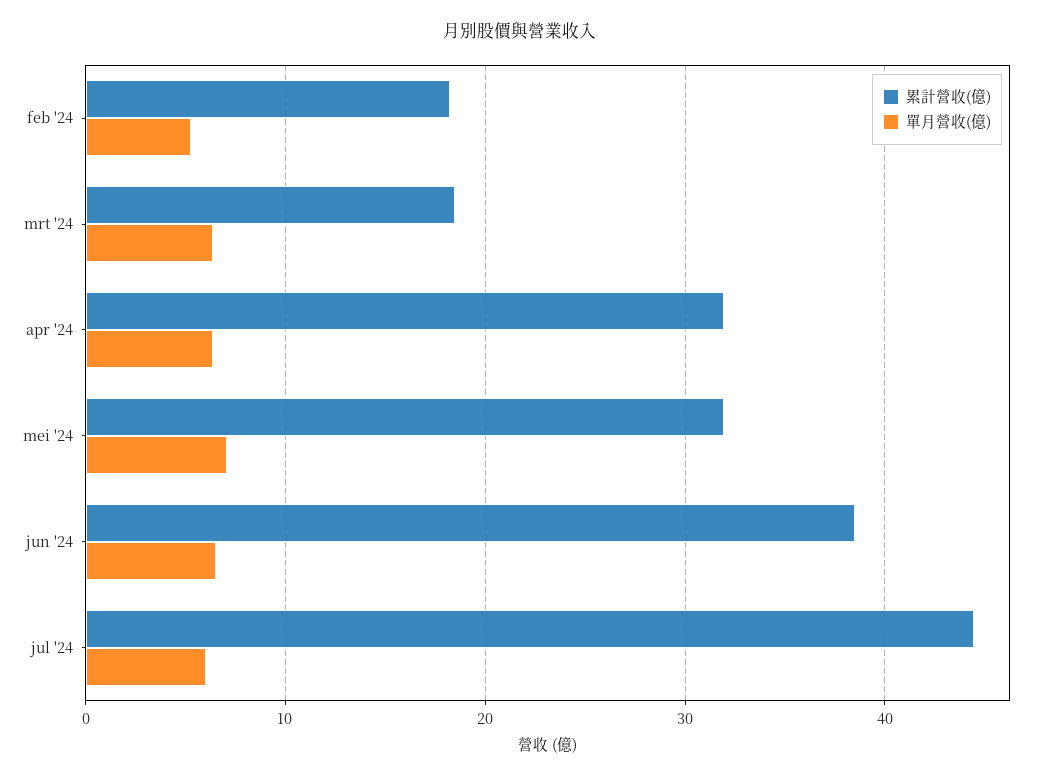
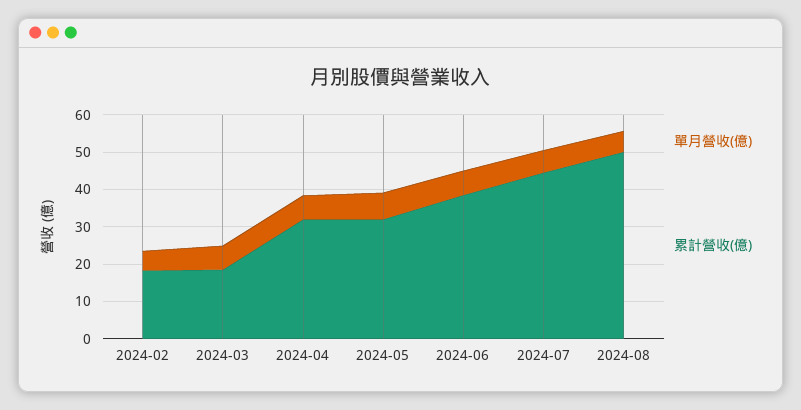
單月營收(億), 2024-08: none -> 5
累計營收(億), 2024-08: none -> 50

